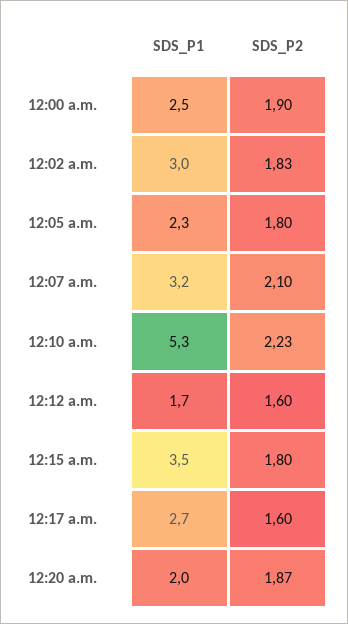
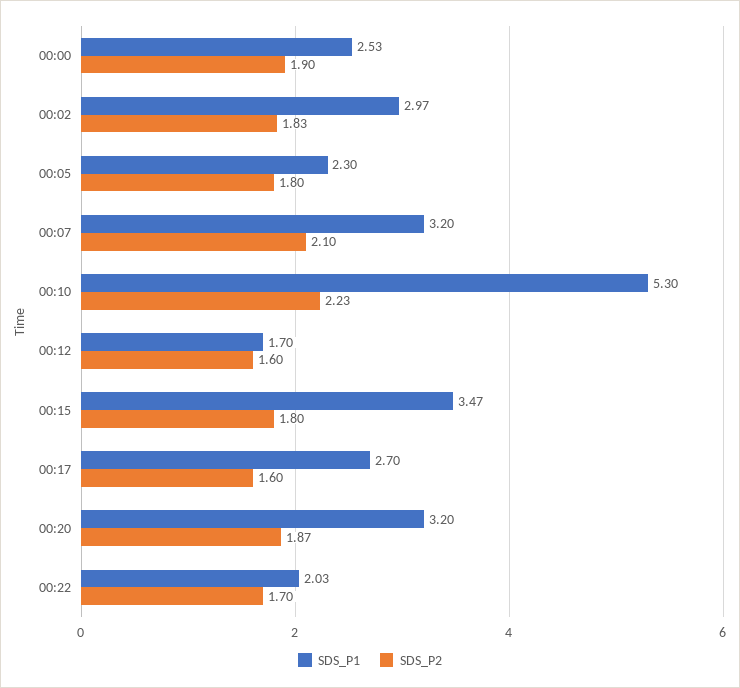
SDS_P1, 12:20 a.m.: 2 -> 3.2
SDS_P1, 00:22: none -> 2.03
SDS_P2, 00:22: none -> 1.7

